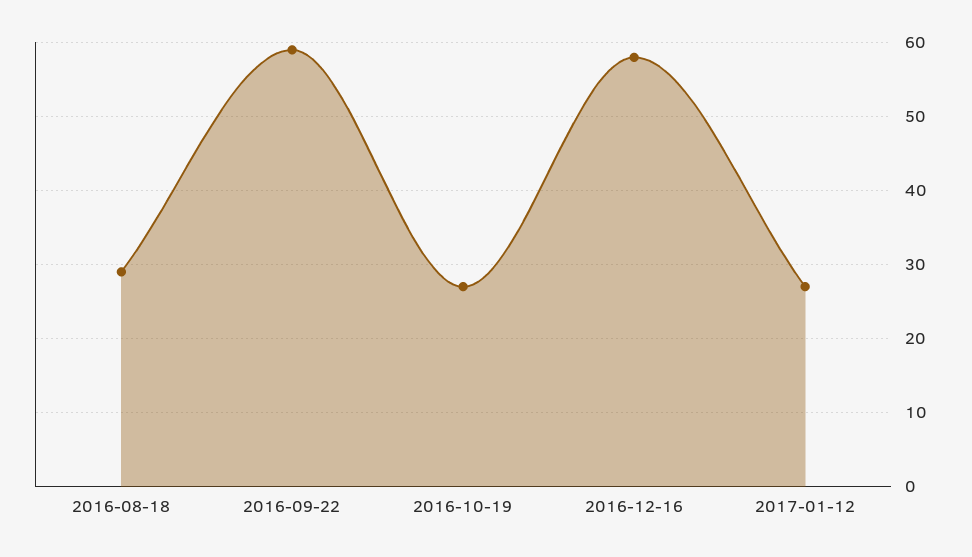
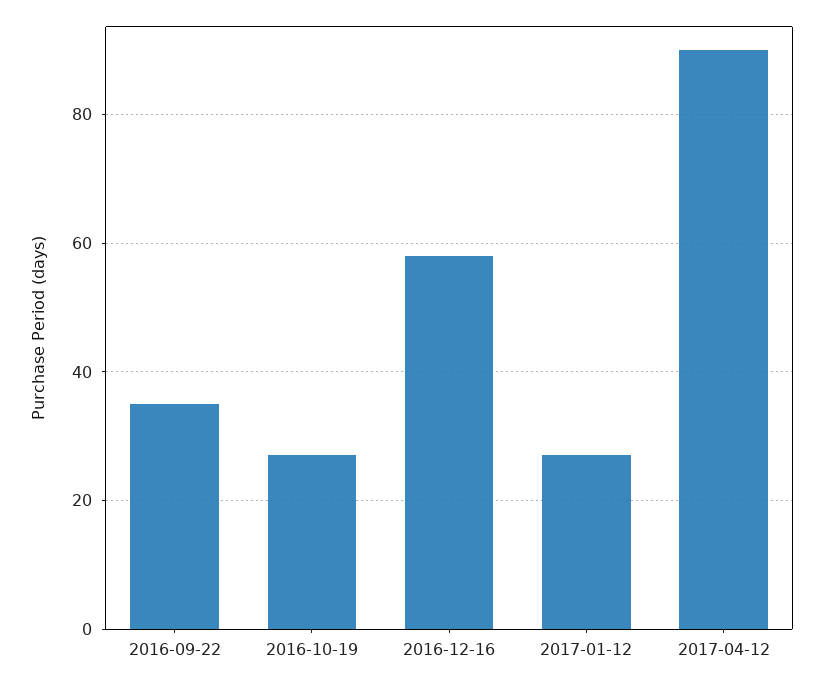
2016-08-18: 29 -> none
2016-09-22: 59 -> 35
2017-04-12: none -> 90

